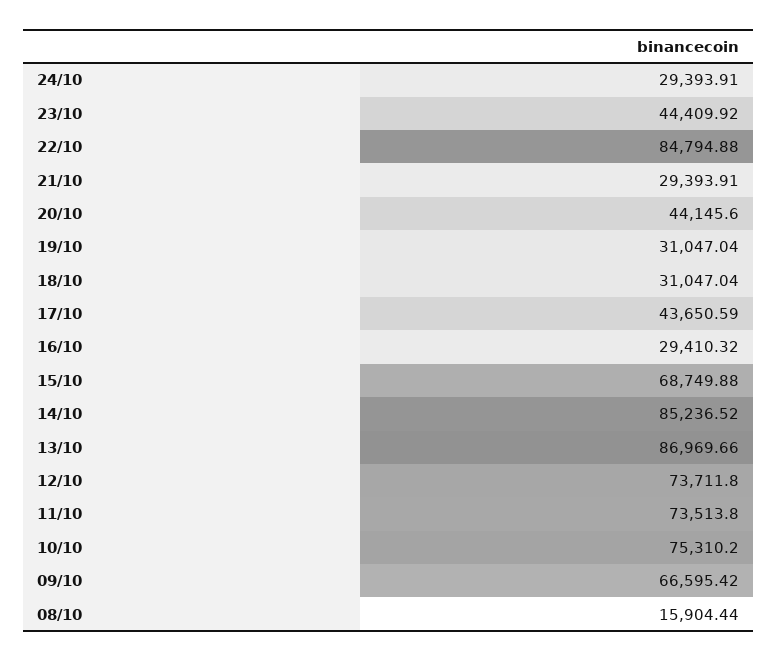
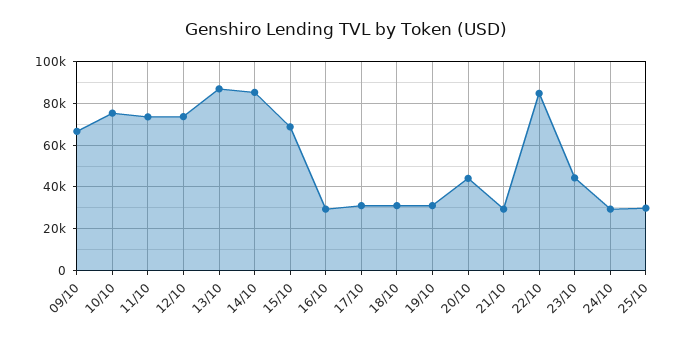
17/10: 43650.59 -> 30000
08/10: 15904.44 -> none
25/10: none -> 30000

